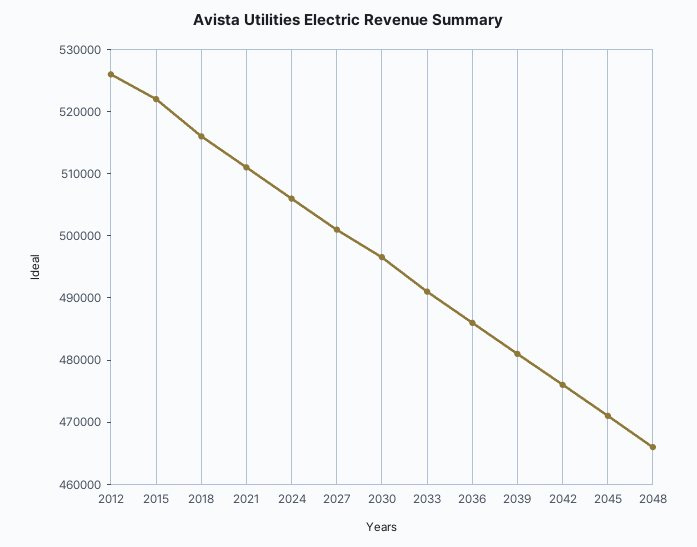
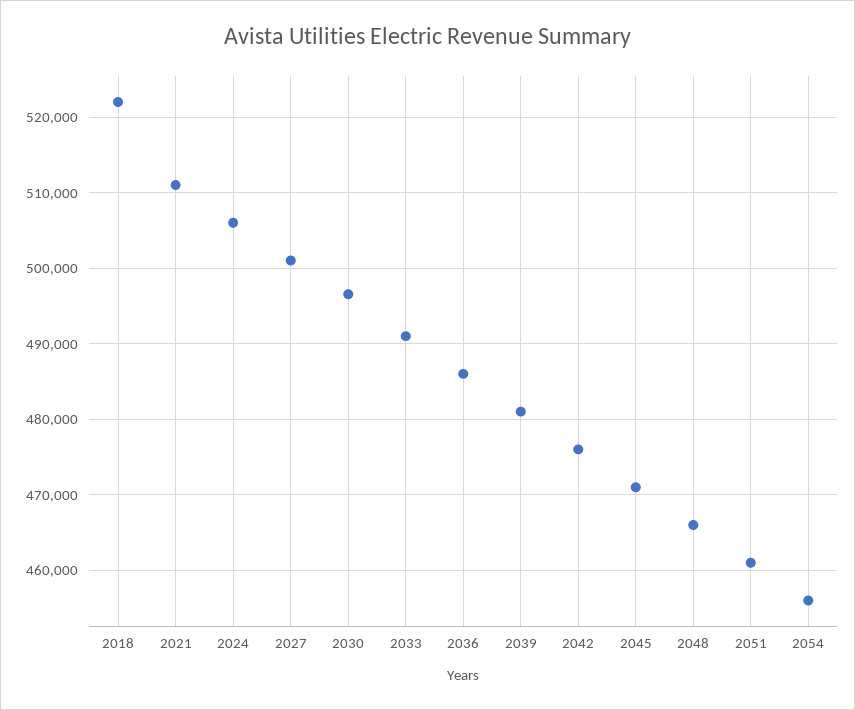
2012: 526000 -> none
2015: 522000 -> none
2018: 516000 -> 522000
2051: none -> 461000
2054: none -> 456000

